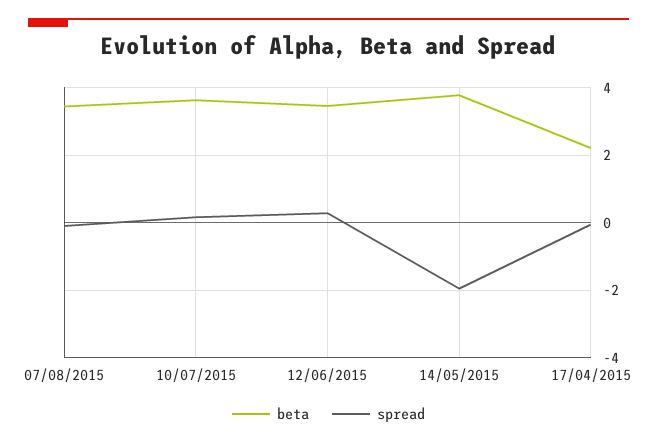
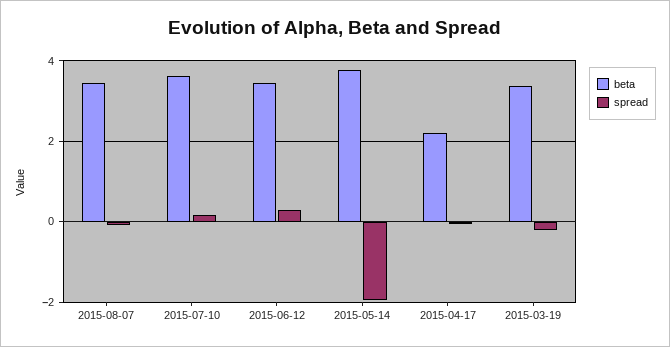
beta, 2015-03-19: none -> 3.4
spread, 2015-03-19: none -> -0.2

